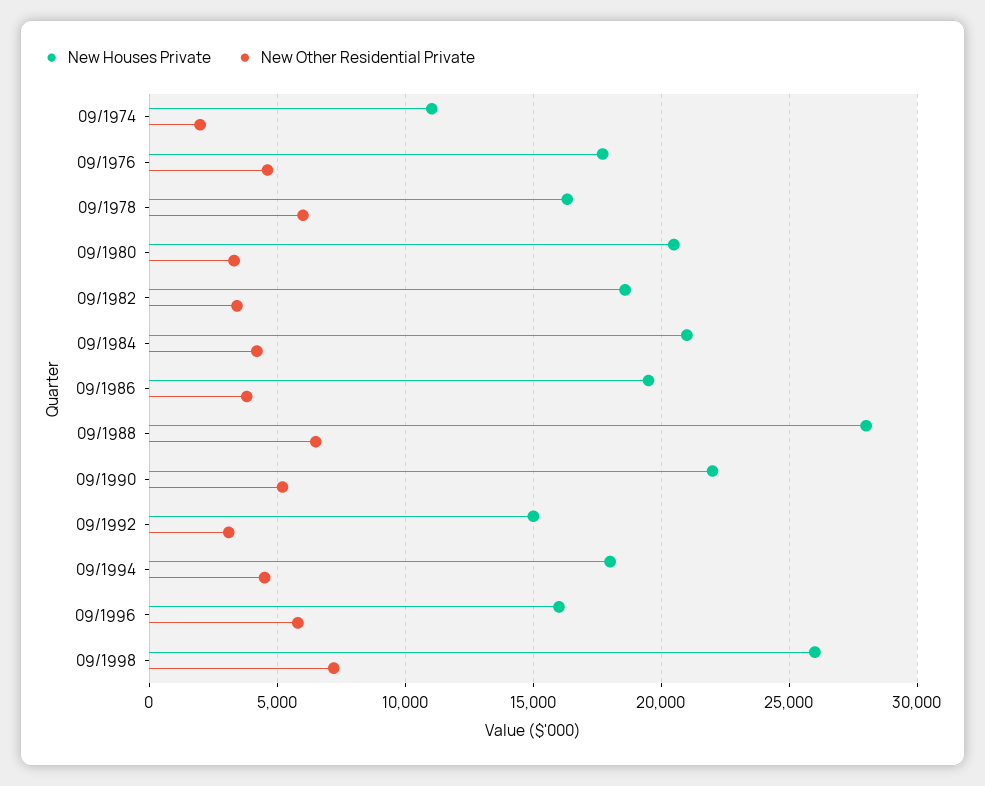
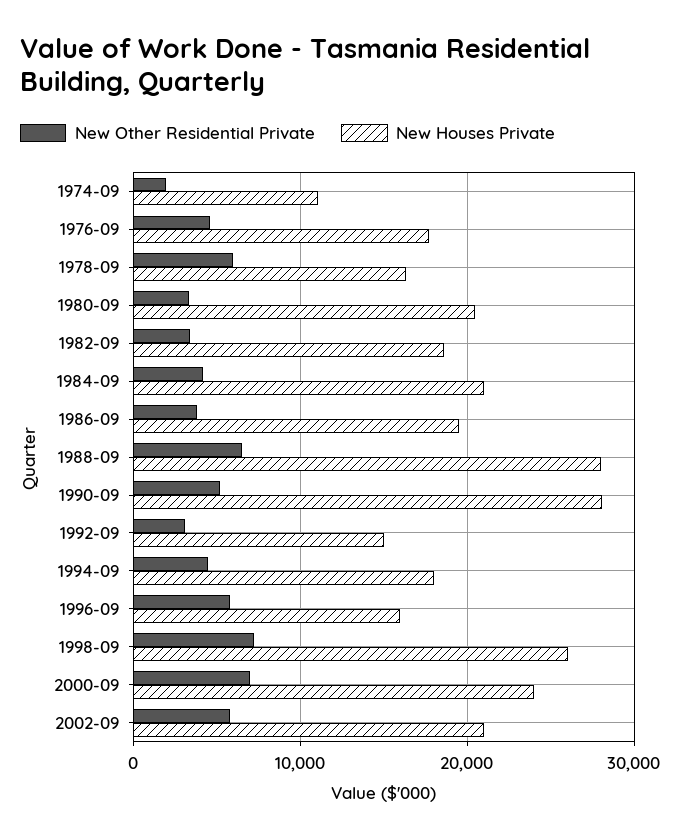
New Houses Private, 09/1990: 22000 -> 28000
New Other Residential Private, 2000-09: none -> 7000
New Houses Private, 2000-09: none -> 24000
New Other Residential Private, 2002-09: none -> 6000
New Houses Private, 2002-09: none -> 21000

